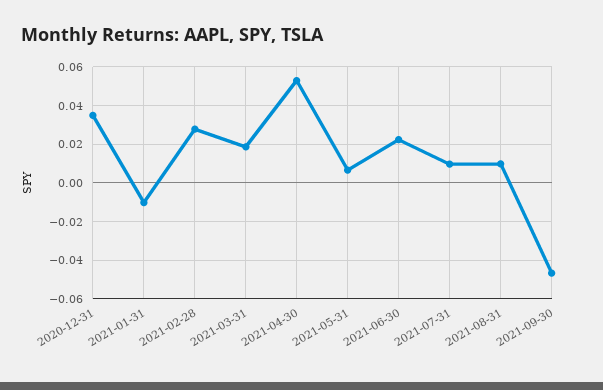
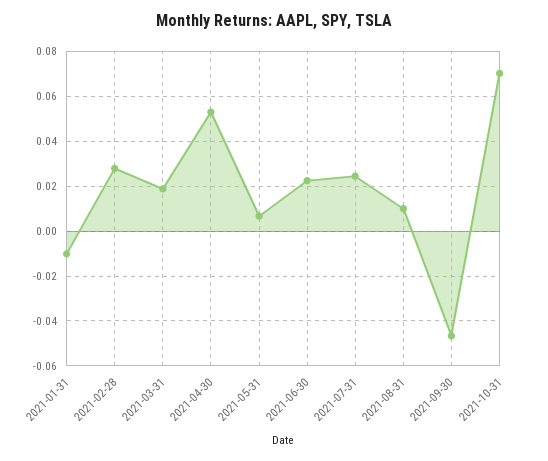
2020-12-31: 0.035 -> none
2021-07-31: 0.01 -> 0.025
2021-10-31: none -> 0.07

